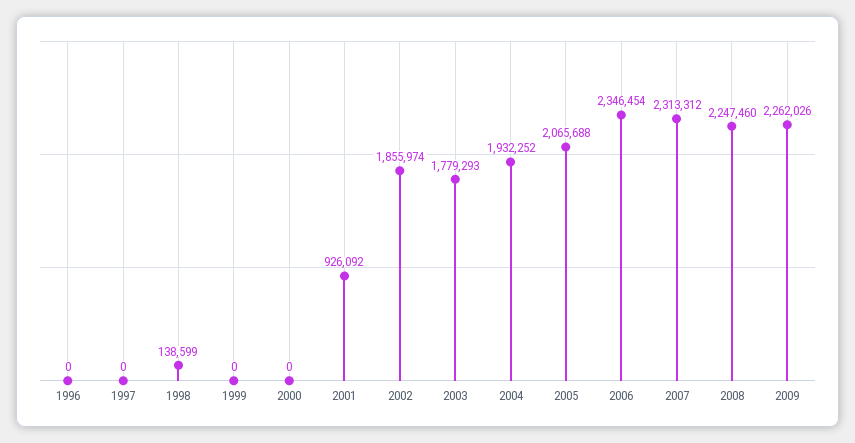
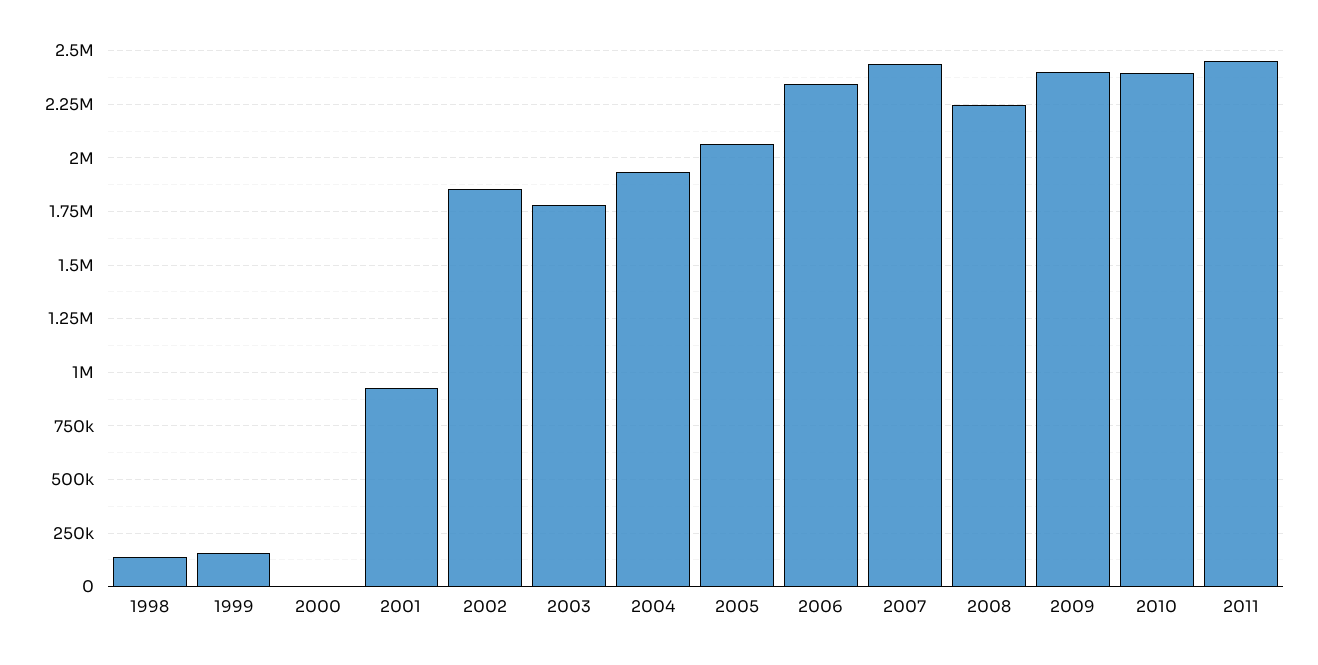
1996: 0 -> none
1997: 0 -> none
1999: 0 -> 150000
2007: 2313312 -> 2450000
2009: 2262026 -> 2400000
2010: none -> 2400000
2011: none -> 2450000

